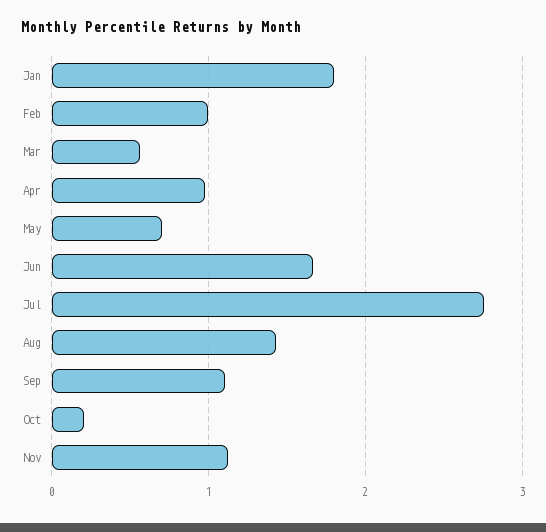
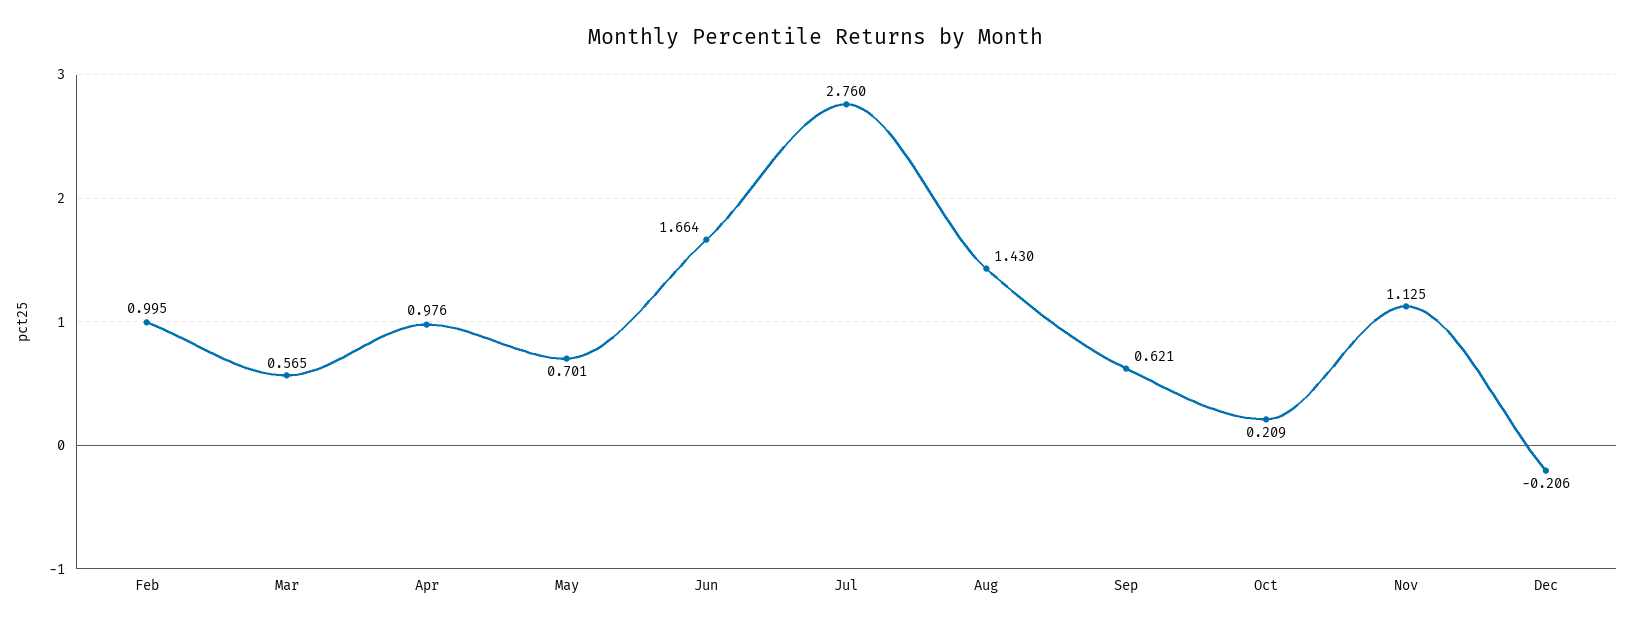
Jan: 1.8 -> none
Sep: 1.1 -> 0.621
Dec: none -> -0.206

